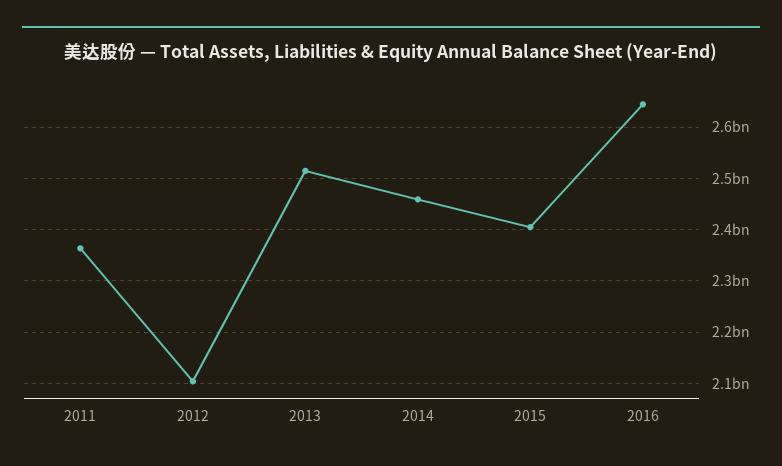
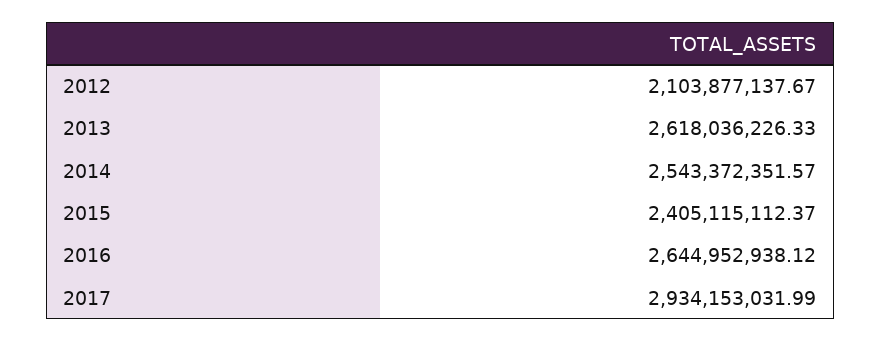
2011: 2360000000 -> none
2013: 2520000000 -> 2618036226.33
2014: 2460000000 -> 2543372351.57
2017: none -> 2934153031.99

